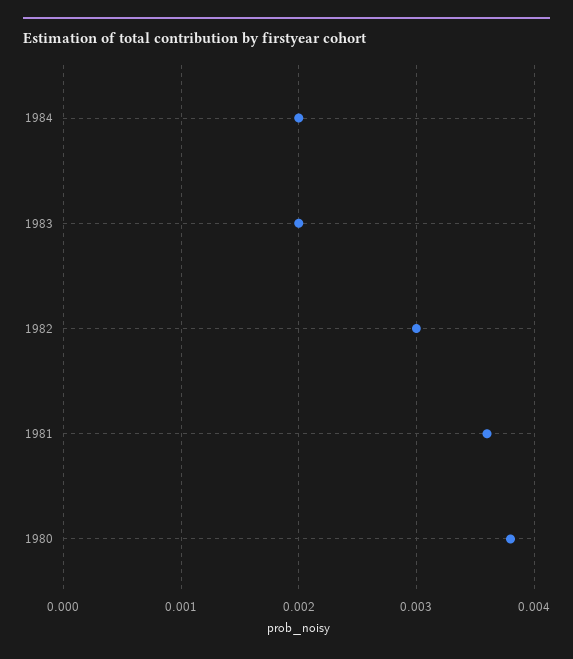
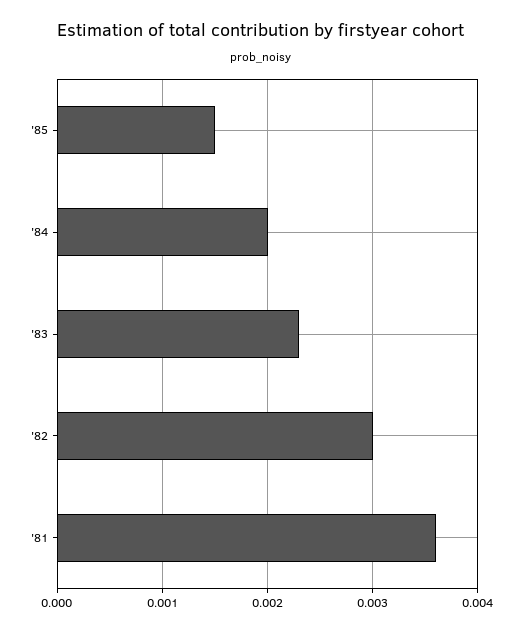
1983: 0.002 -> 0.0023
1980: 0.0038 -> none
'85: none -> 0.0015

